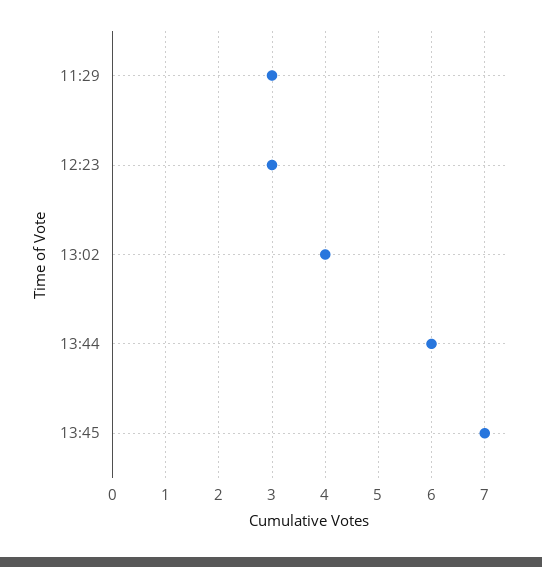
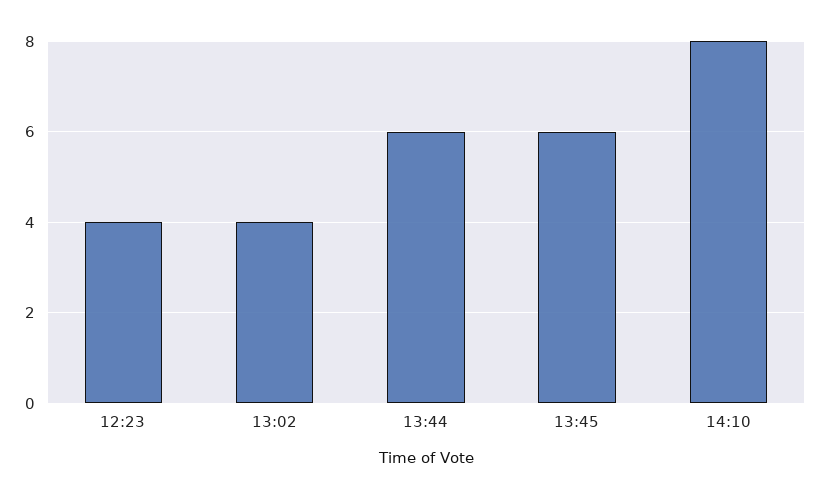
11:29: 3 -> none
12:23: 3 -> 4
13:45: 7 -> 6
14:10: none -> 8

